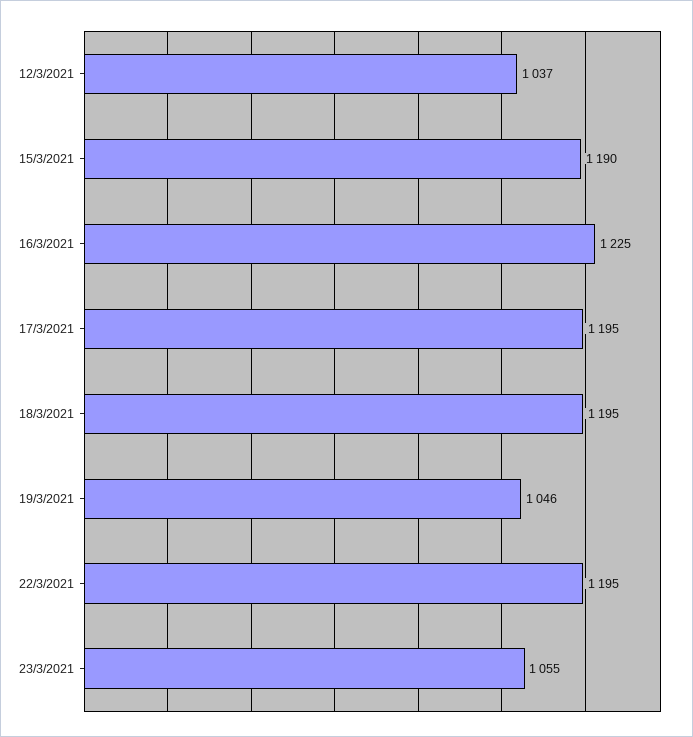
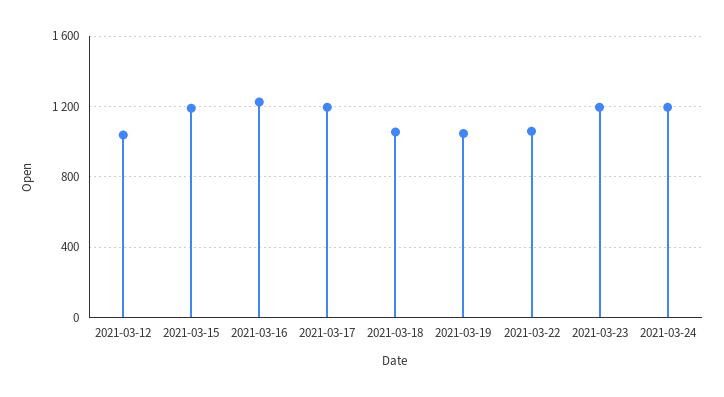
18/3/2021: 1195 -> 1050
22/3/2021: 1195 -> 1050
23/3/2021: 1055 -> 1200
2021-03-24: none -> 1200

